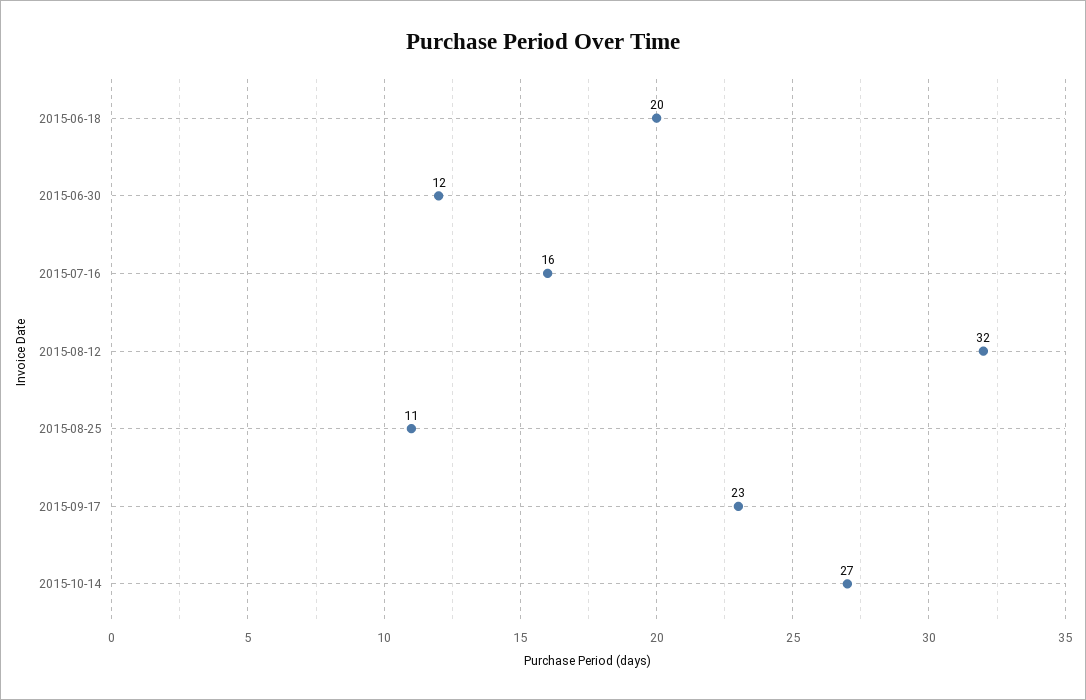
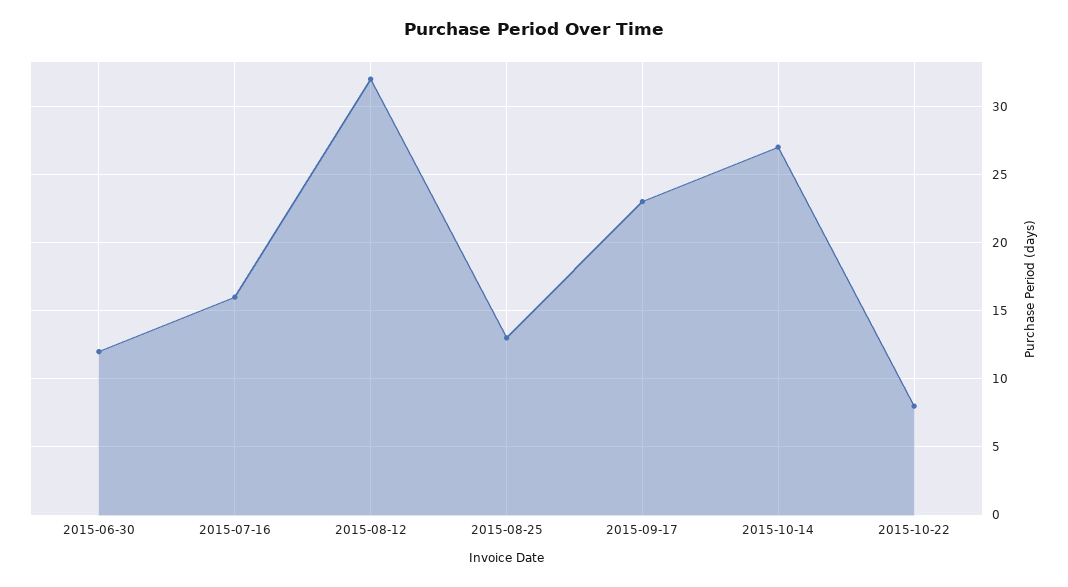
2015-06-18: 20 -> none
2015-08-25: 11 -> 13
2015-10-22: none -> 8

